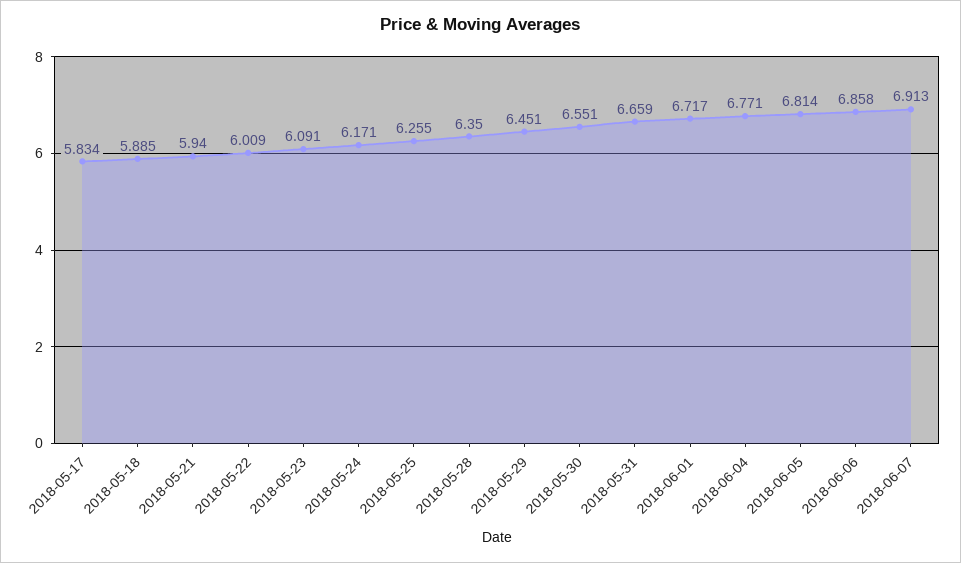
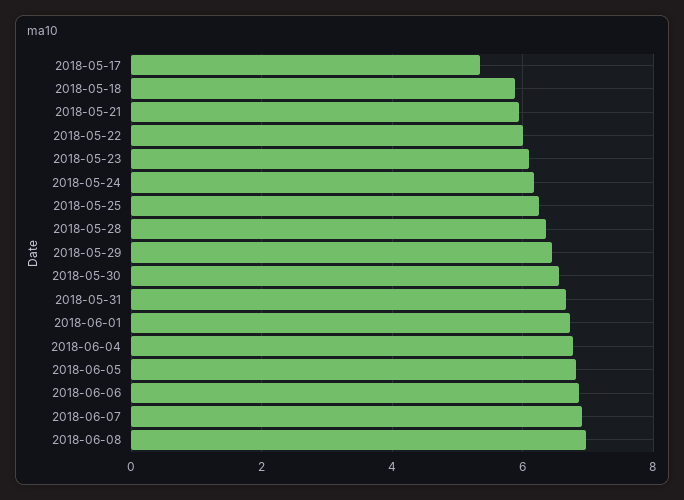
2018-05-17: 5.834 -> 5.4
2018-06-08: none -> 7

